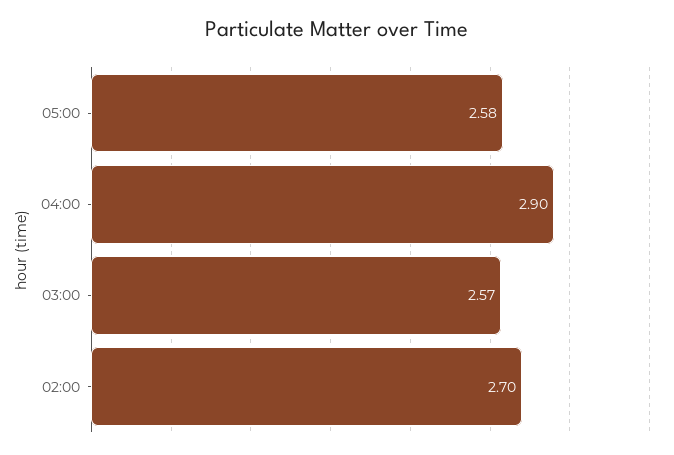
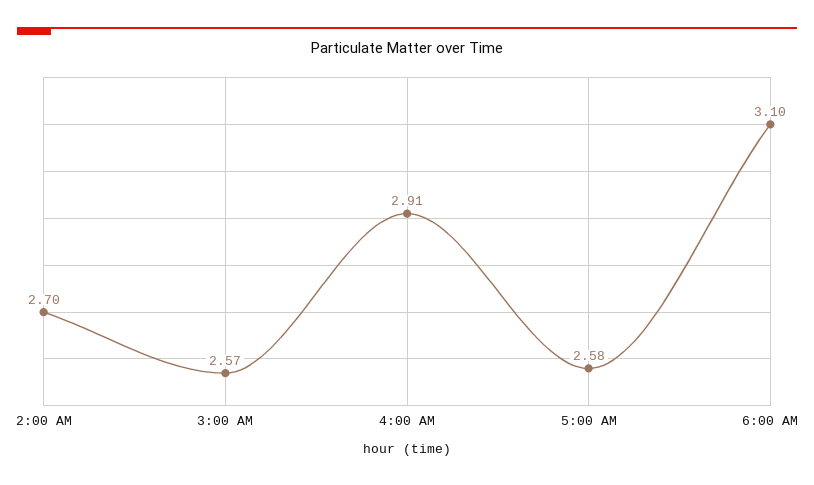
04:00: 2.9 -> 2.91
6:00 AM: none -> 3.1

